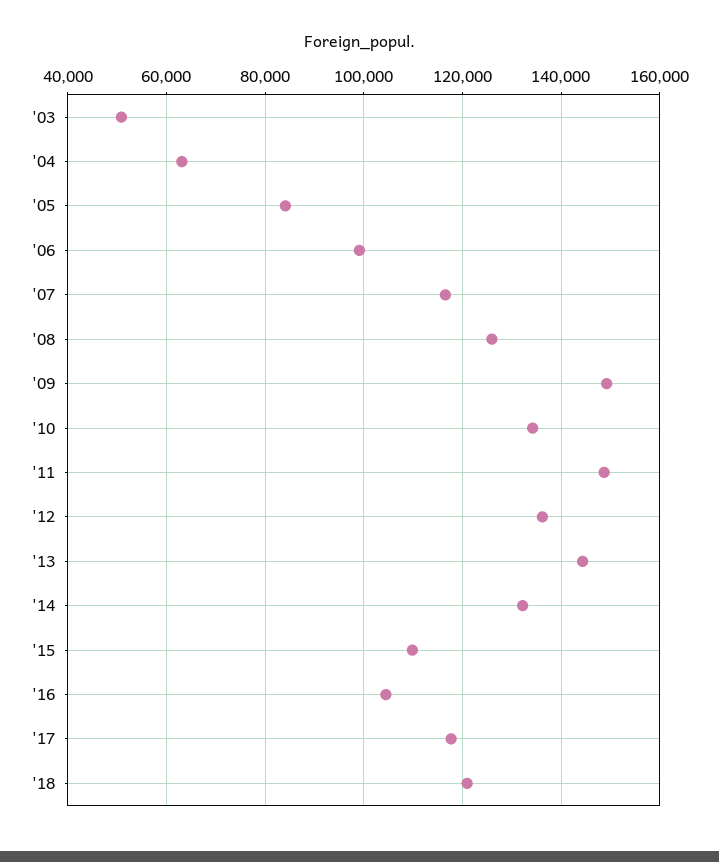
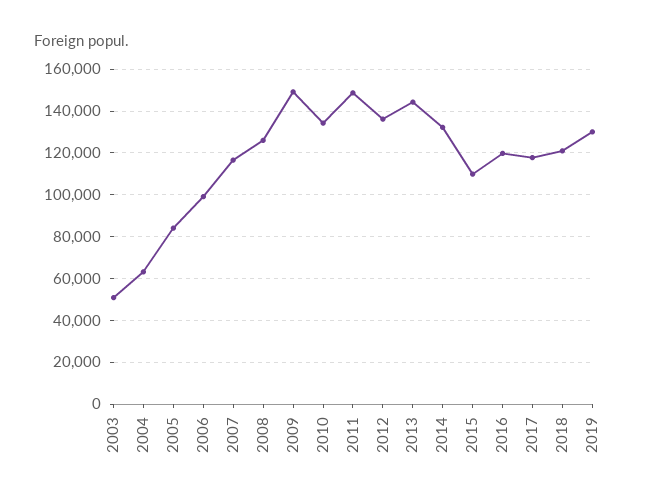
'16: 104000 -> 120000
2019: none -> 130000

